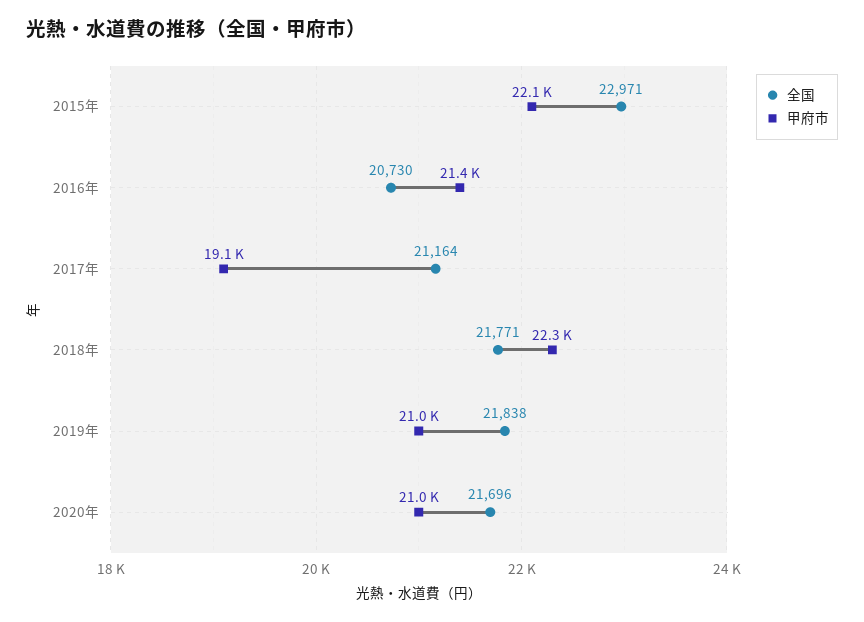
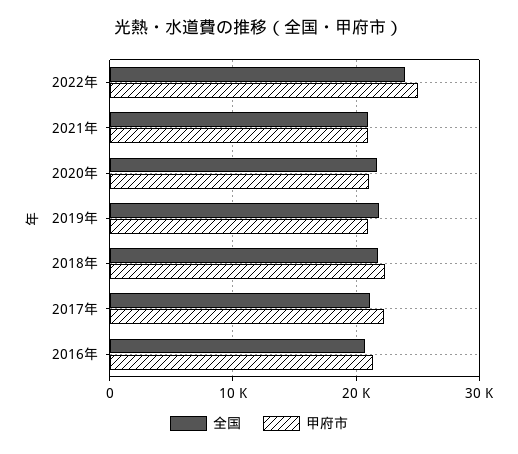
全国, 2015年: 22971 -> none
甲府市, 2015年: 22100 -> none
甲府市, 2017年: 19100 -> 22000
全国, 2022年: none -> 24000
甲府市, 2022年: none -> 25000
全国, 2021年: none -> 21000
甲府市, 2021年: none -> 21000

